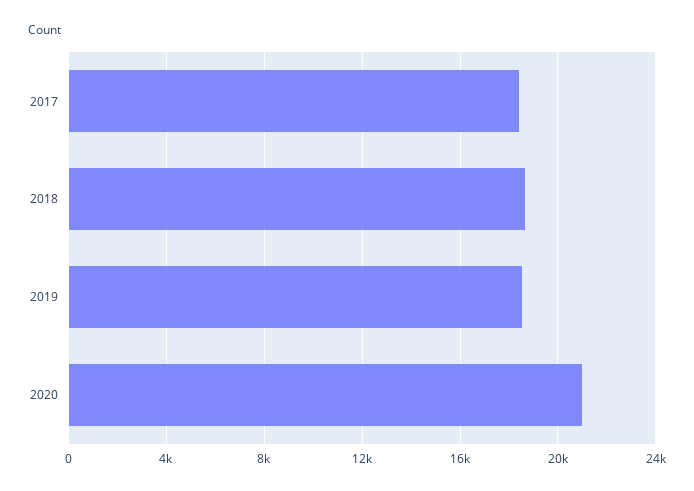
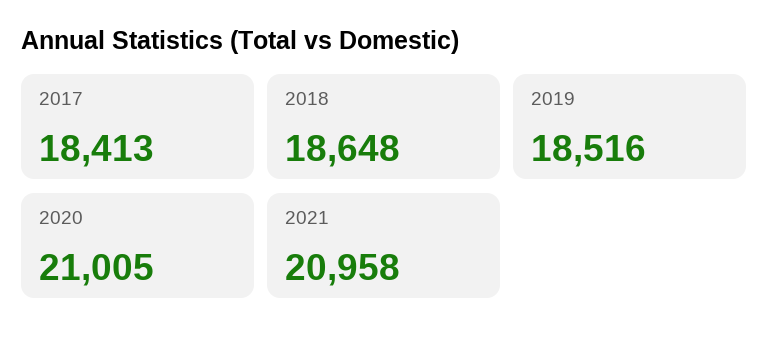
2021: none -> 20958

